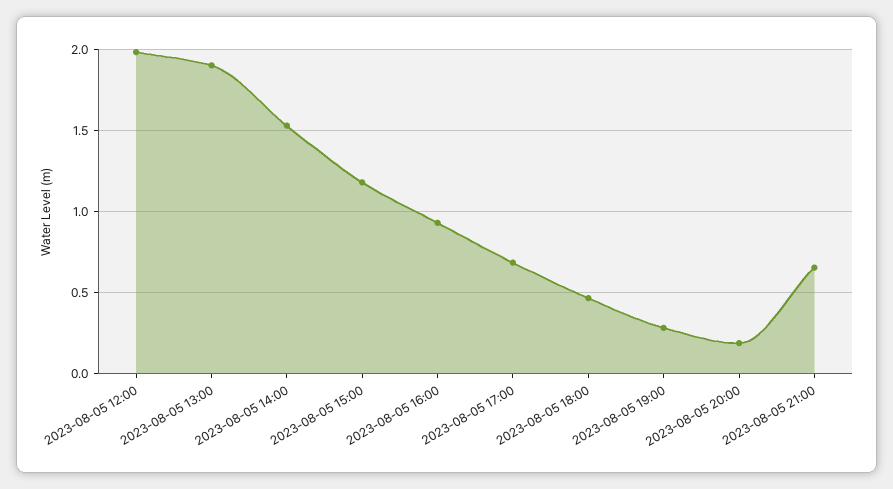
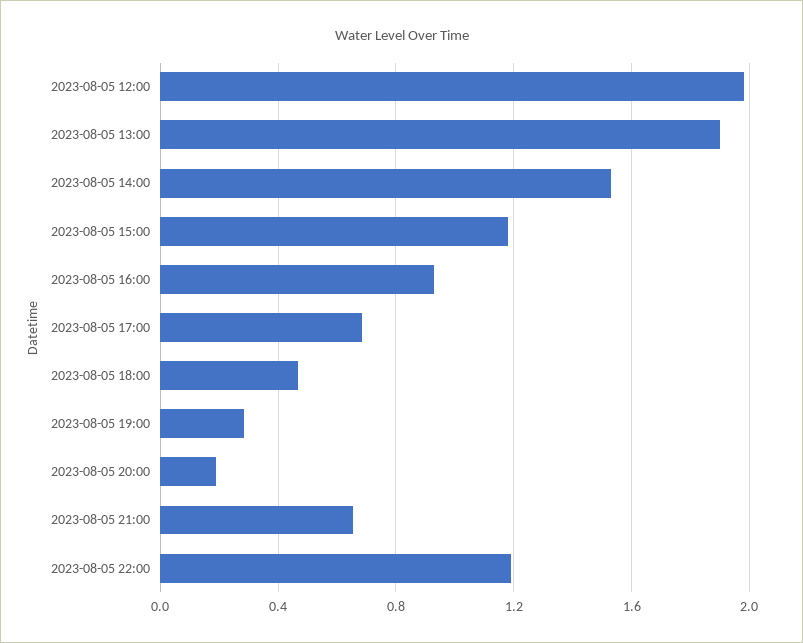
2023-08-05 22:00: none -> 1.2

